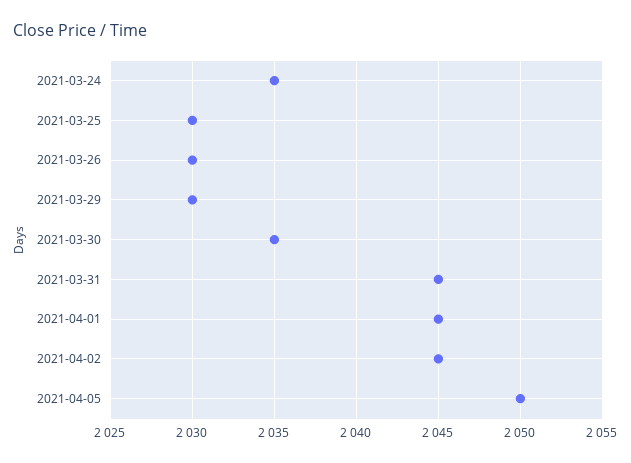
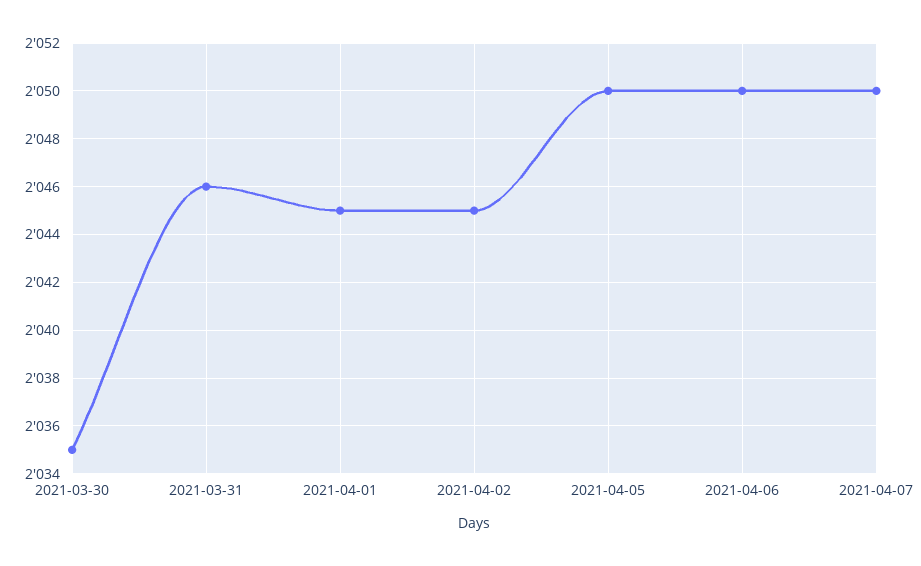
2021-03-24: 2035 -> none
2021-03-25: 2030 -> none
2021-03-26: 2030 -> none
2021-03-29: 2030 -> none
2021-03-31: 2045 -> 2046
2021-04-06: none -> 2050
2021-04-07: none -> 2050

